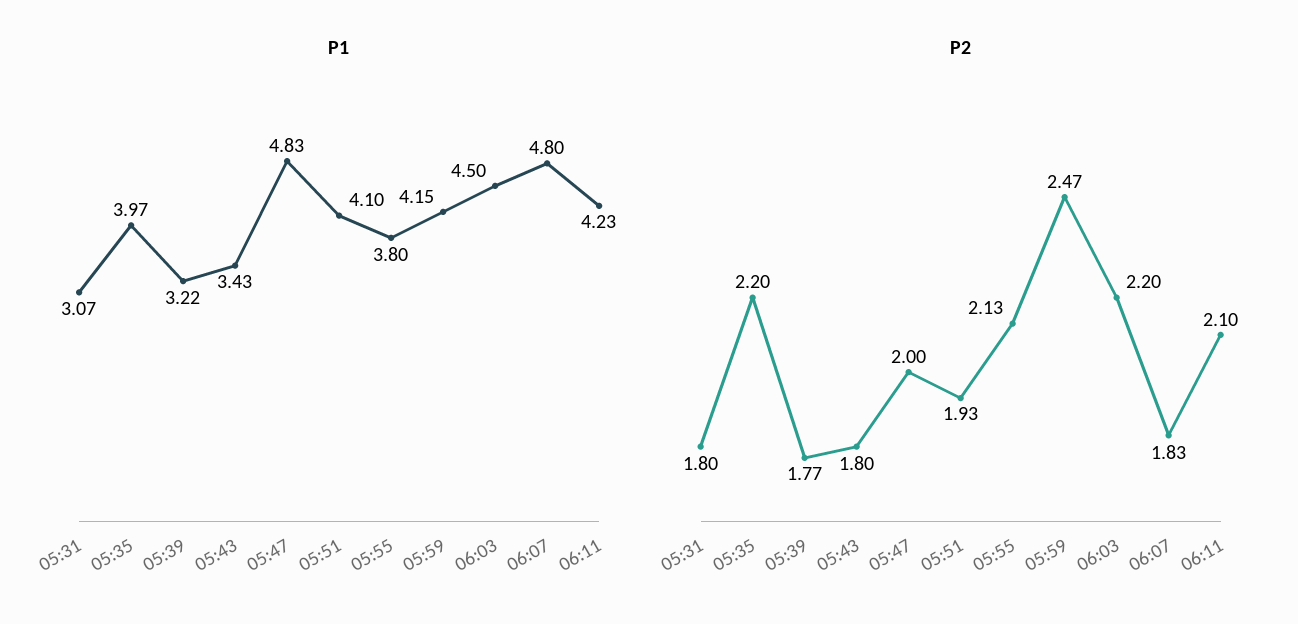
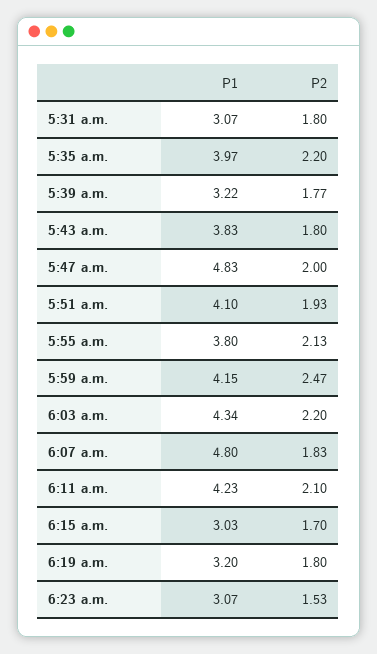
P1, 05:43: 3.43 -> 3.83
P1, 06:03: 4.5 -> 4.34
P1, 6:15 a.m.: none -> 3.03
P2, 6:15 a.m.: none -> 1.7
P1, 6:19 a.m.: none -> 3.2
P2, 6:19 a.m.: none -> 1.8
P1, 6:23 a.m.: none -> 3.07
P2, 6:23 a.m.: none -> 1.53

